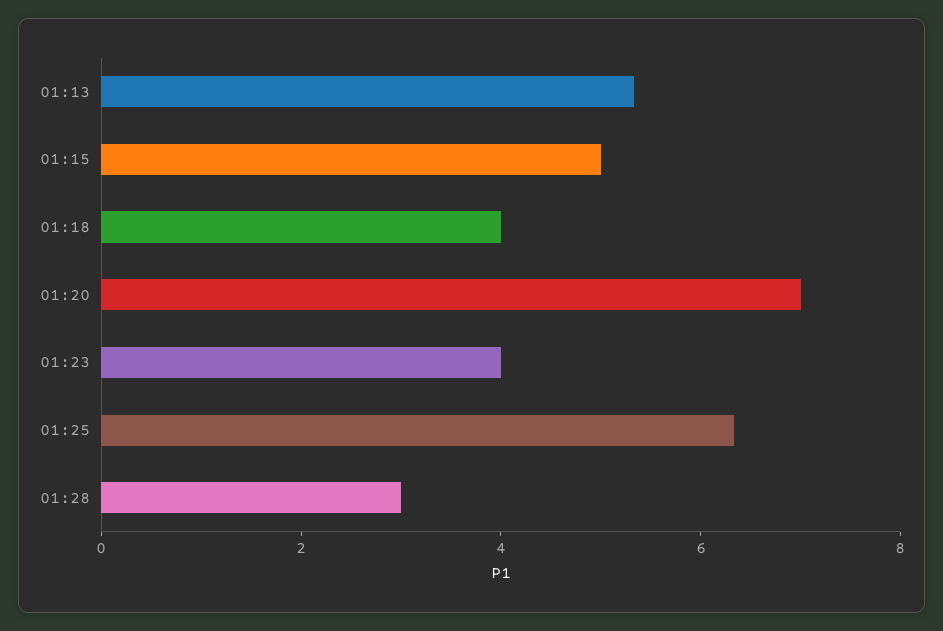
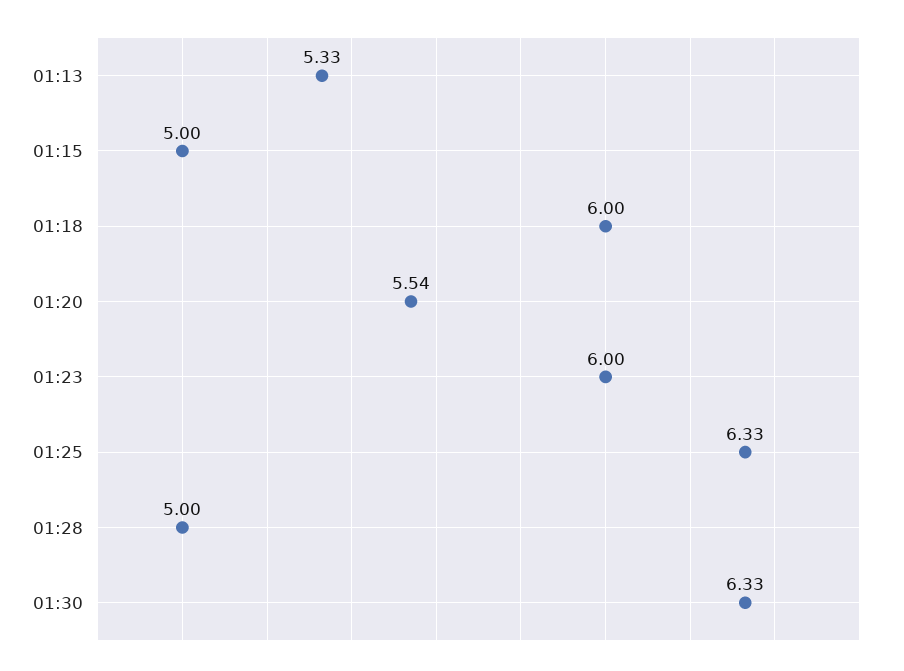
01:18: 4 -> 6
01:20: 7 -> 5.54
01:23: 4 -> 6
01:28: 3 -> 5
01:30: none -> 6.33

